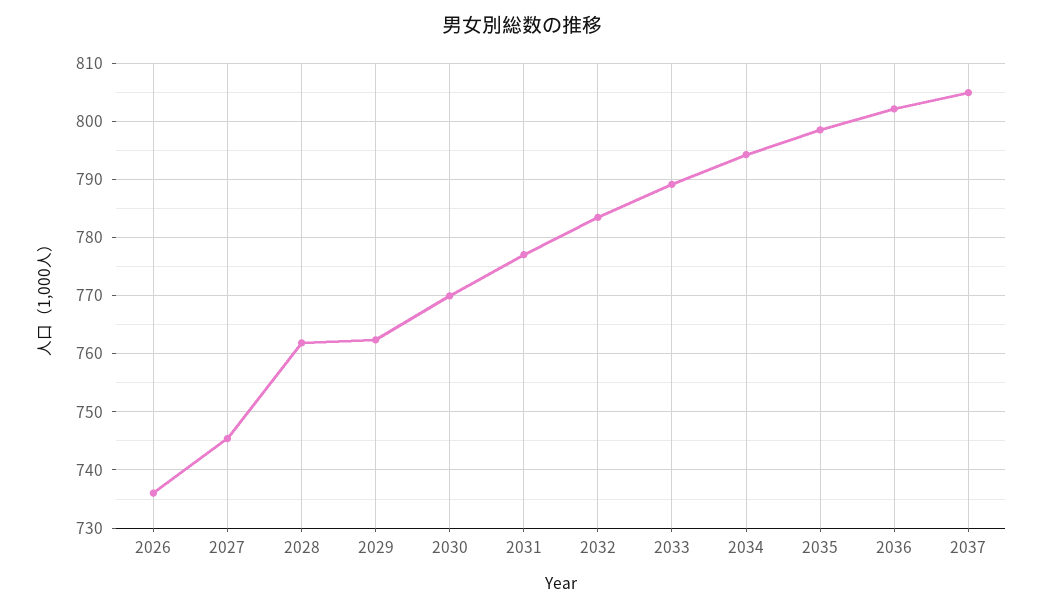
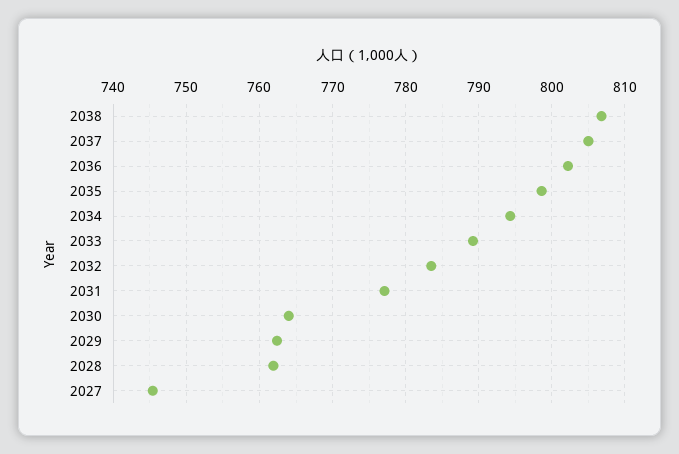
2026: 736 -> none
2030: 770 -> 764
2038: none -> 807

